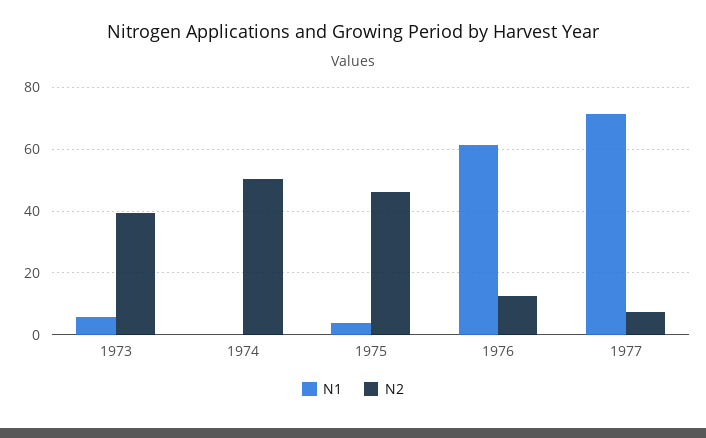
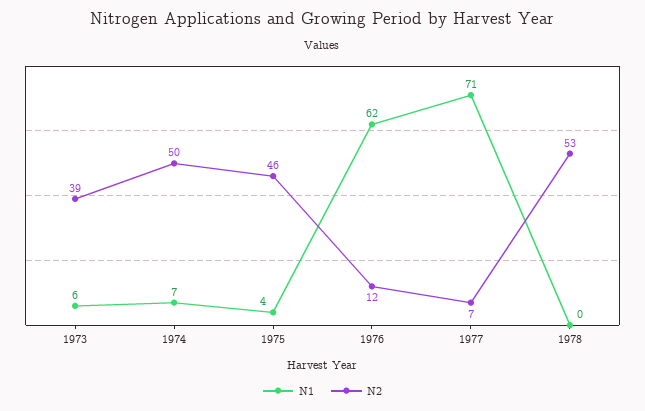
N1, 1974: 0 -> 7
N1, 1978: none -> 0
N2, 1978: none -> 53

